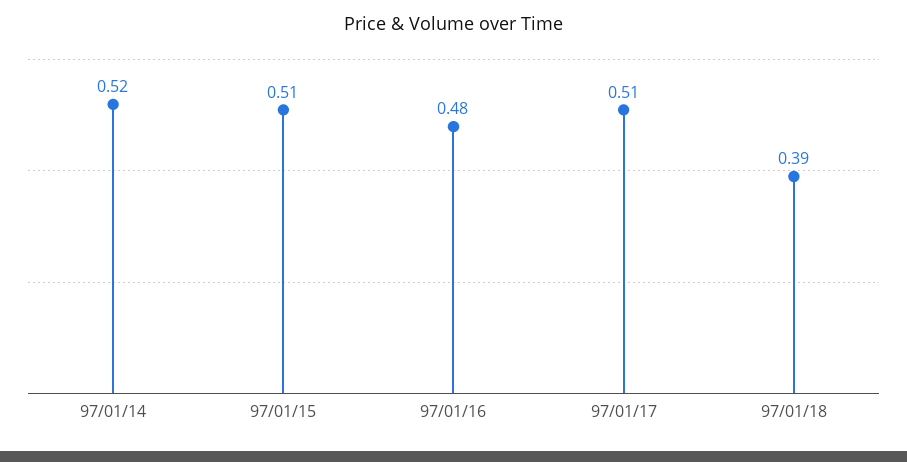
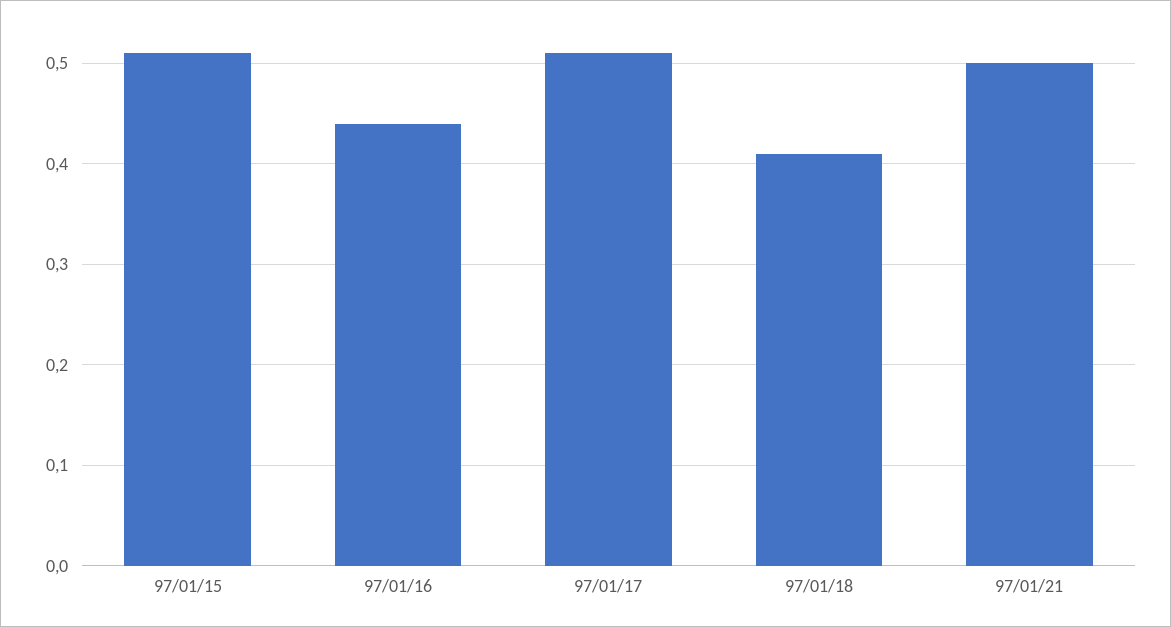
97/01/14: 0.52 -> none
97/01/16: 0.48 -> 0.44
97/01/18: 0.39 -> 0.41
97/01/21: none -> 0.5

